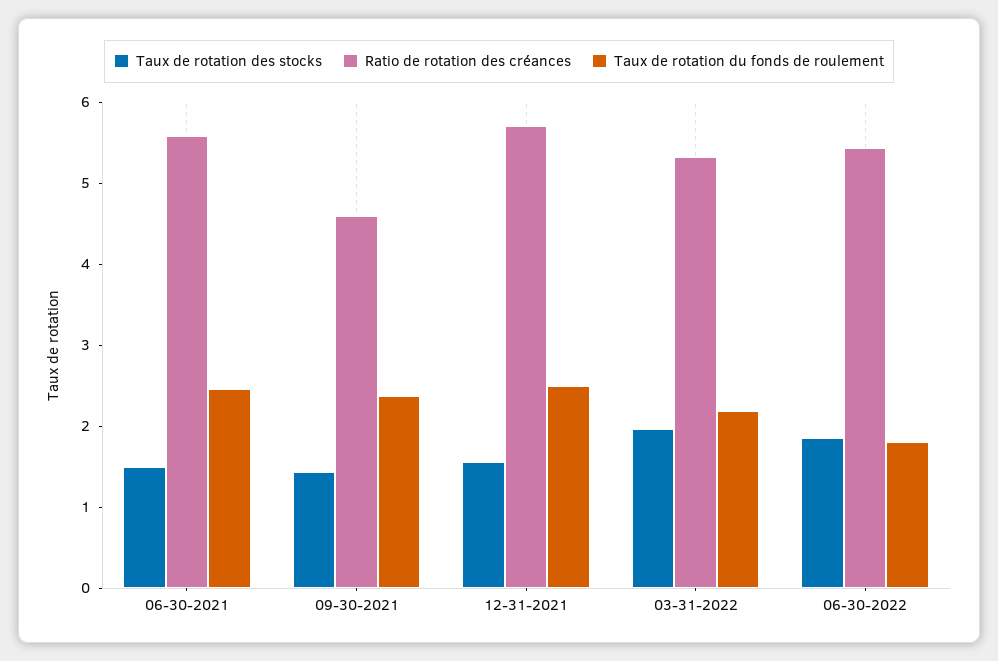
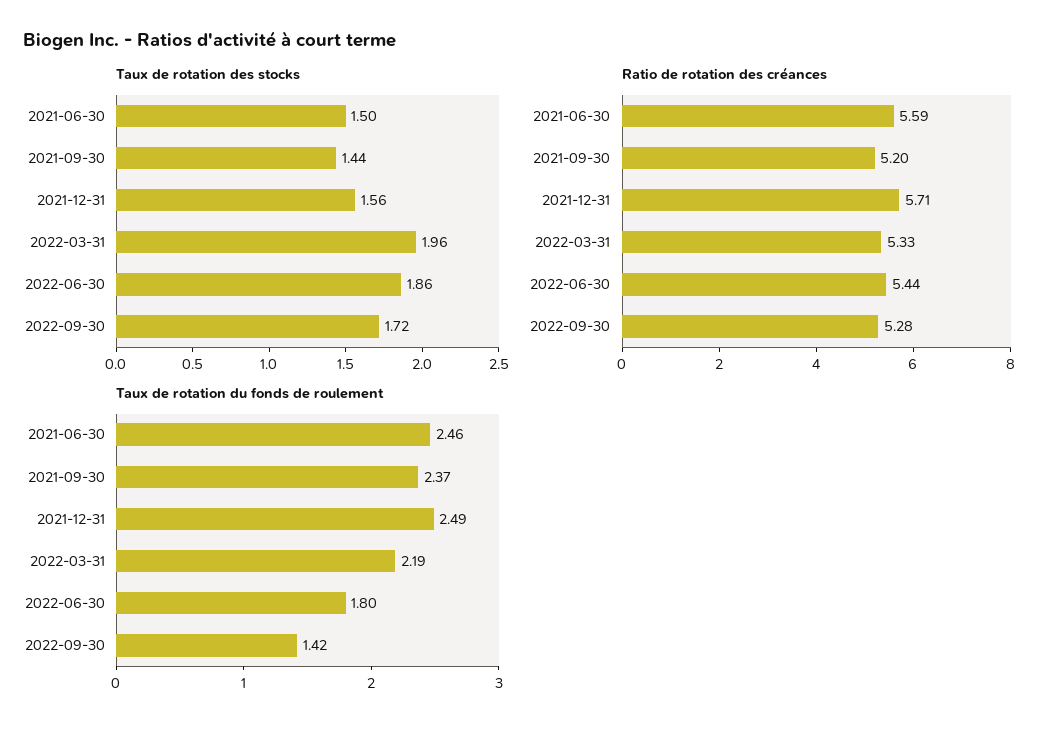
Ratio de rotation des créances, 09-30-2021: 4.6 -> 5.2
Taux de rotation des stocks, 2022-09-30: none -> 1.72
Ratio de rotation des créances, 2022-09-30: none -> 5.28
Taux de rotation du fonds de roulement, 2022-09-30: none -> 1.42

